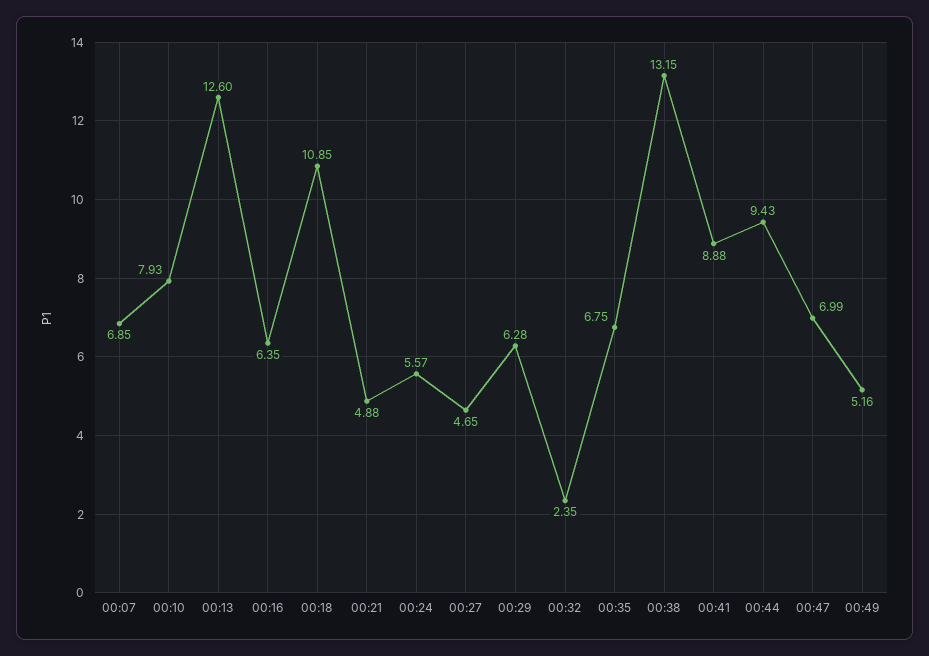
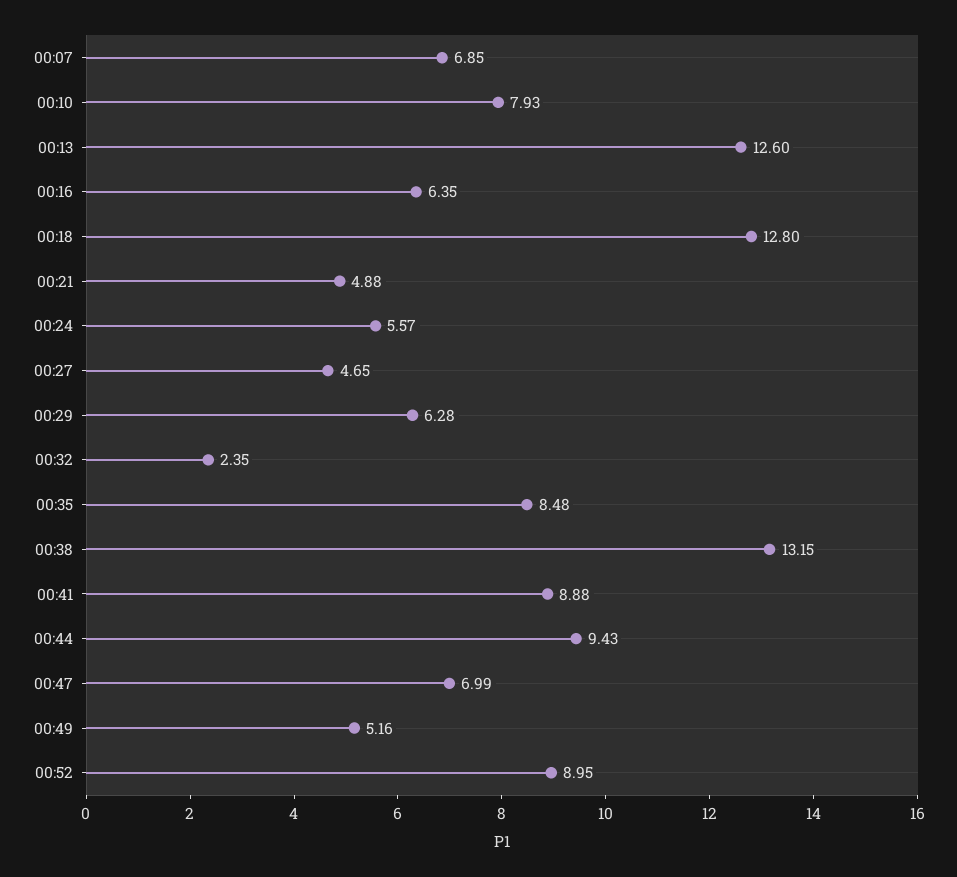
00:18: 10.85 -> 12.8
00:35: 6.75 -> 8.48
00:52: none -> 8.95

